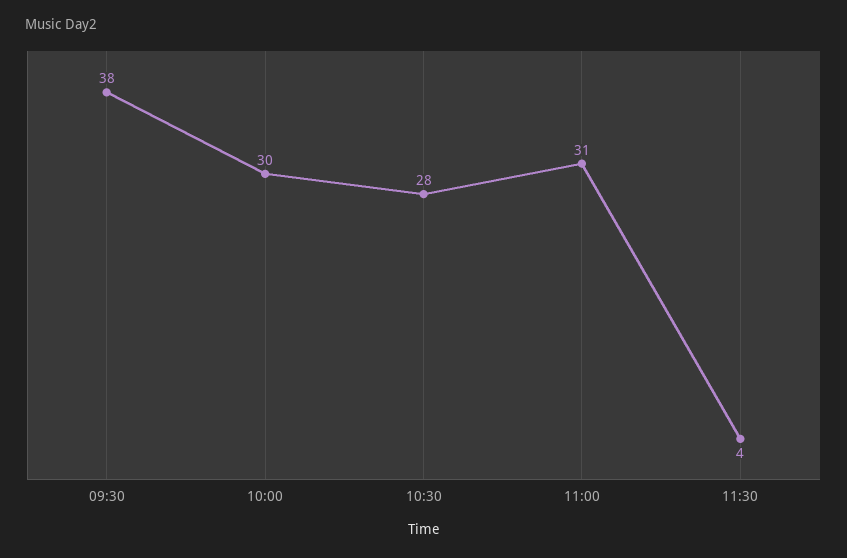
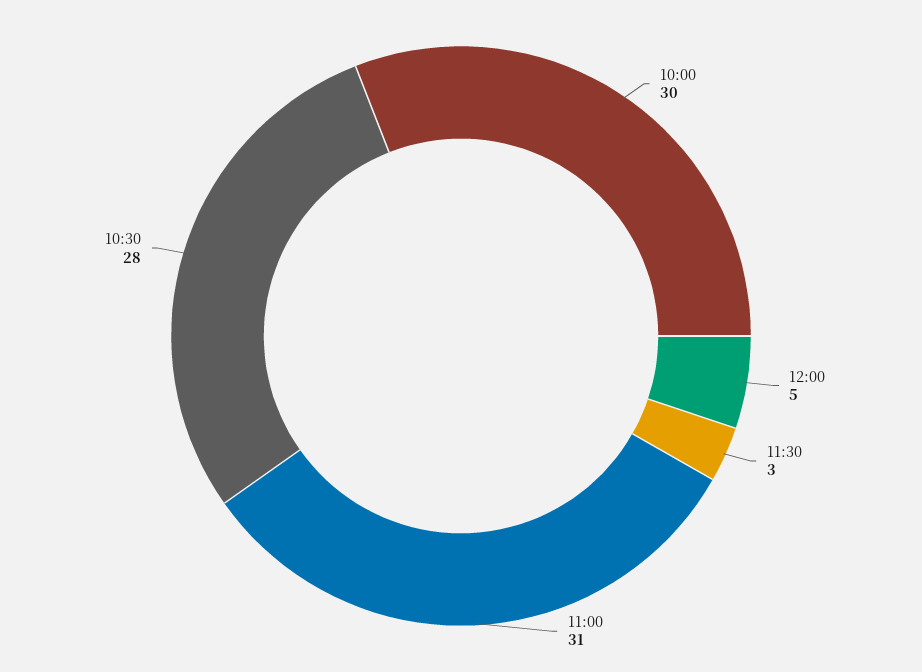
09:30: 38 -> none
11:30: 4 -> 3
12:00: none -> 5

